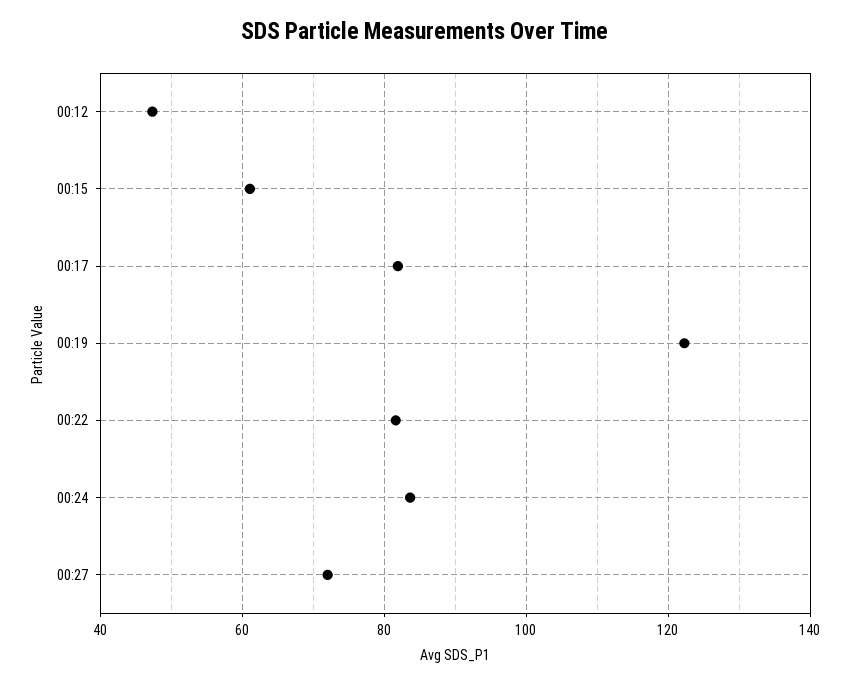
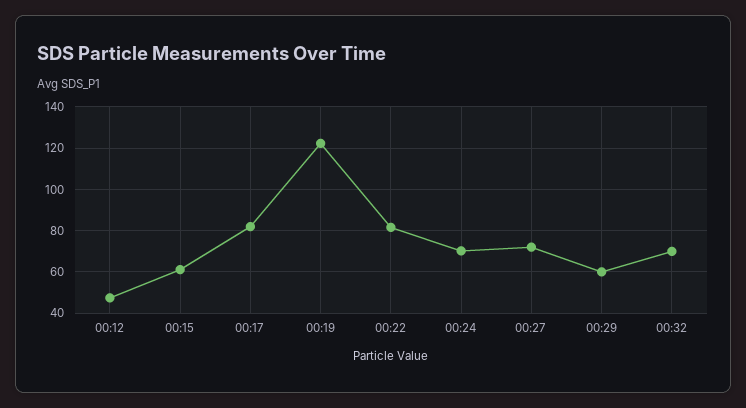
00:24: 84 -> 70
00:29: none -> 60
00:32: none -> 70

